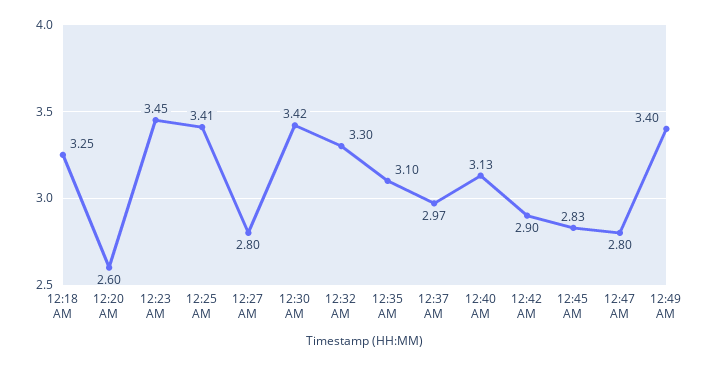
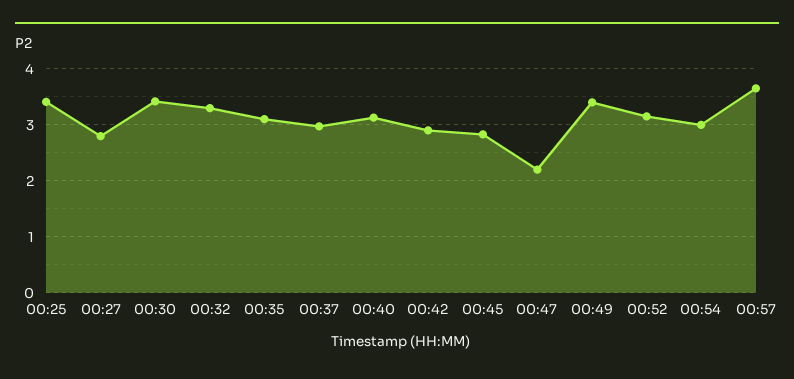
12:18 AM: 3.25 -> none
12:20 AM: 2.6 -> none
12:23 AM: 3.45 -> none
12:47 AM: 2.8 -> 2.2
00:52: none -> 3.2
00:54: none -> 3
00:57: none -> 3.6

